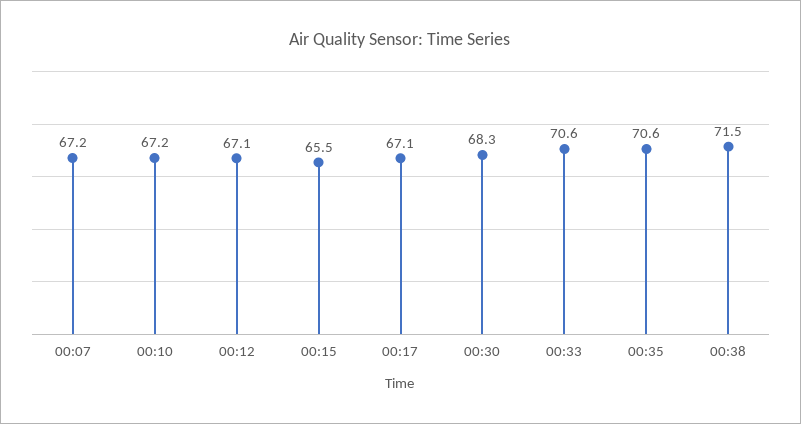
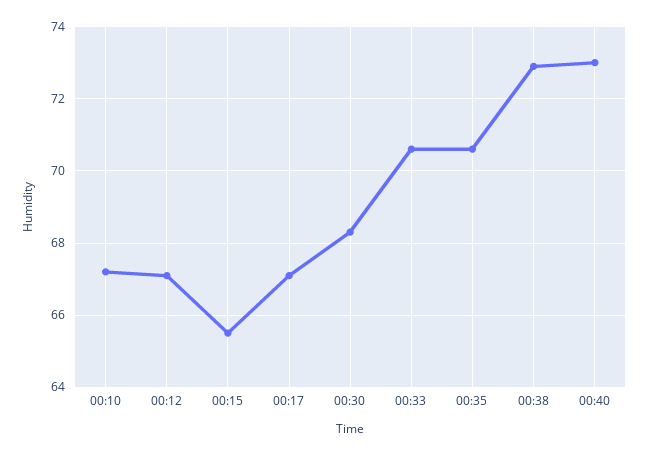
00:07: 67.2 -> none
00:38: 71.5 -> 73
00:40: none -> 73

